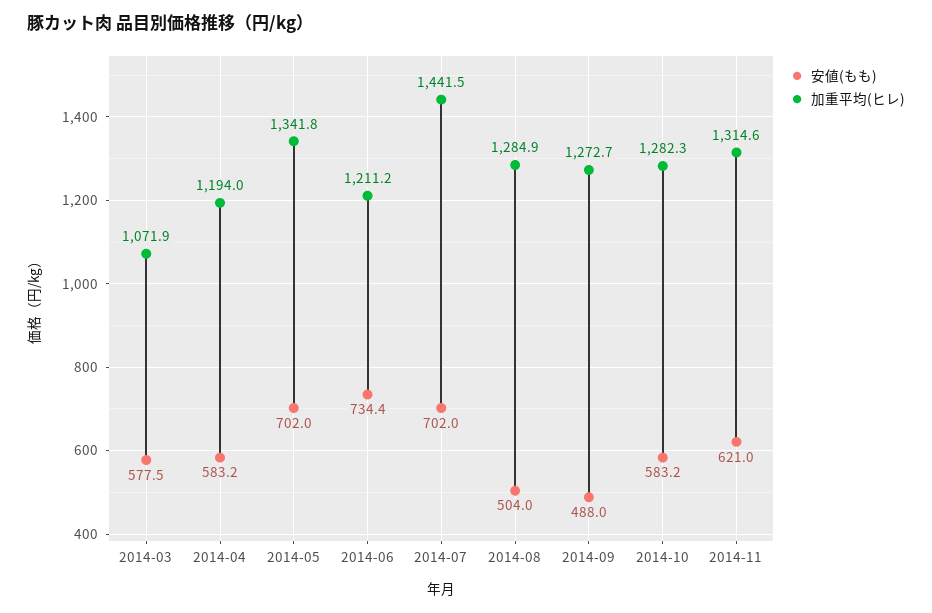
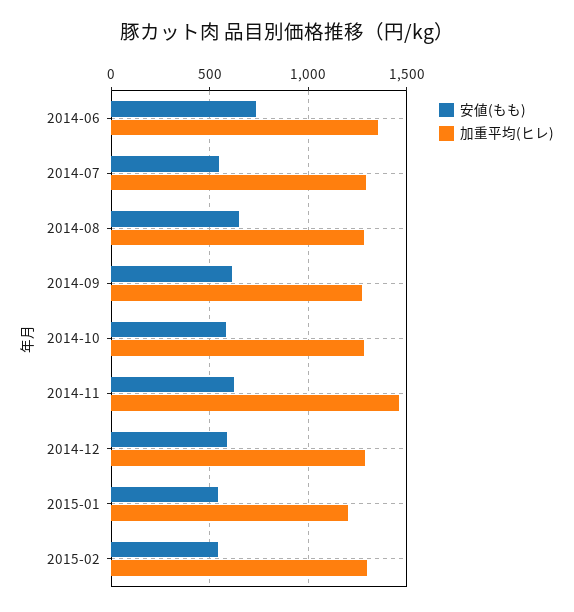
安値(もも), 2014-03: 577.5 -> none
加重平均(ヒレ), 2014-03: 1071.9 -> none
安値(もも), 2014-04: 583.2 -> none
加重平均(ヒレ), 2014-04: 1194 -> none
安値(もも), 2014-05: 702 -> none
加重平均(ヒレ), 2014-05: 1341.8 -> none
加重平均(ヒレ), 2014-06: 1211.2 -> 1350
安値(もも), 2014-07: 702 -> 550
加重平均(ヒレ), 2014-07: 1441.5 -> 1300
安値(もも), 2014-08: 504 -> 650
安値(もも), 2014-09: 488 -> 600
加重平均(ヒレ), 2014-11: 1314.6 -> 1450
安値(もも), 2014-12: none -> 600
加重平均(ヒレ), 2014-12: none -> 1300
安値(もも), 2015-01: none -> 550
加重平均(ヒレ), 2015-01: none -> 1200
安値(もも), 2015-02: none -> 550
加重平均(ヒレ), 2015-02: none -> 1300

